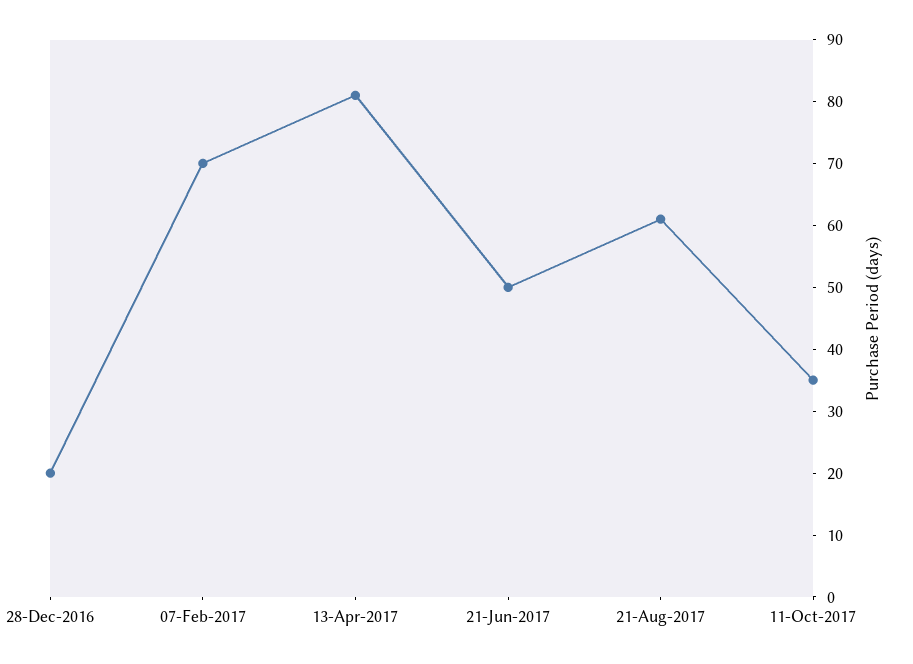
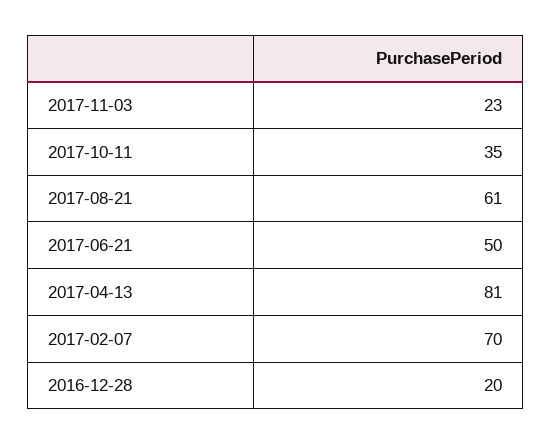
2017-11-03: none -> 23

